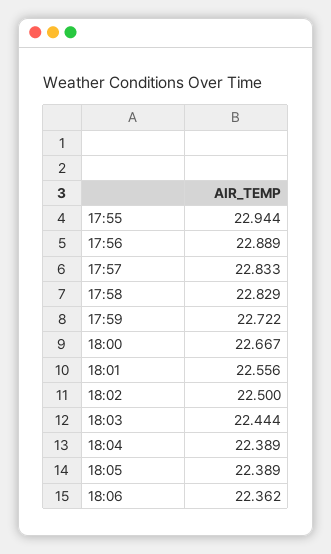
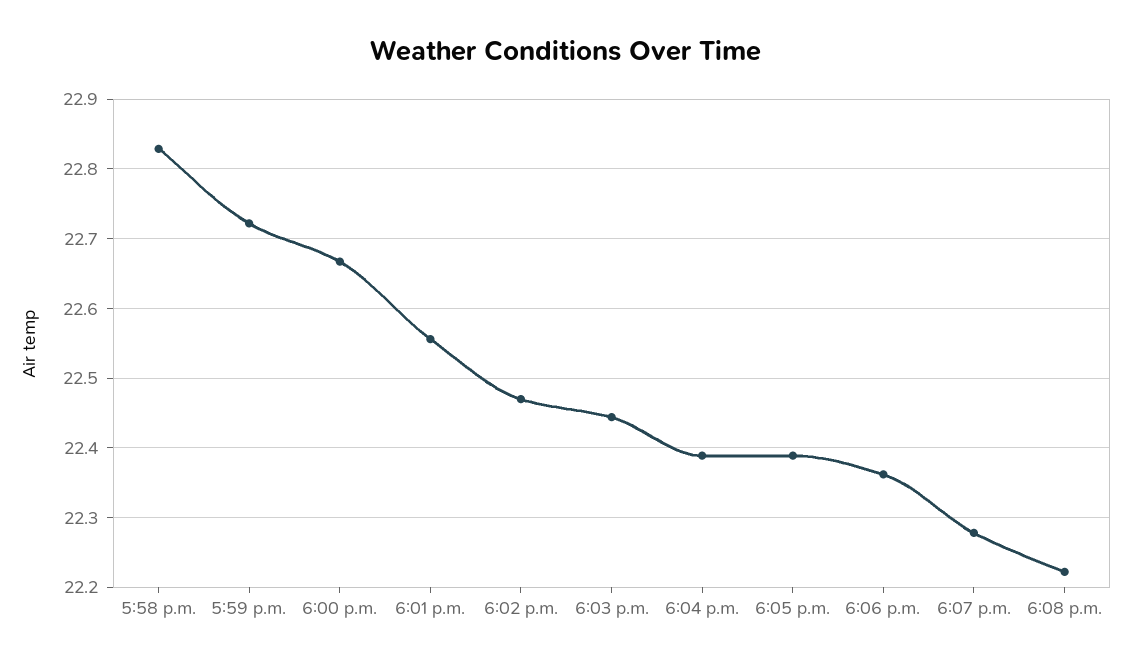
17:55: 22.944 -> none
17:56: 22.889 -> none
17:57: 22.833 -> none
18:02: 22.5 -> 22.47
6:07 p.m.: none -> 22.28
6:08 p.m.: none -> 22.22

